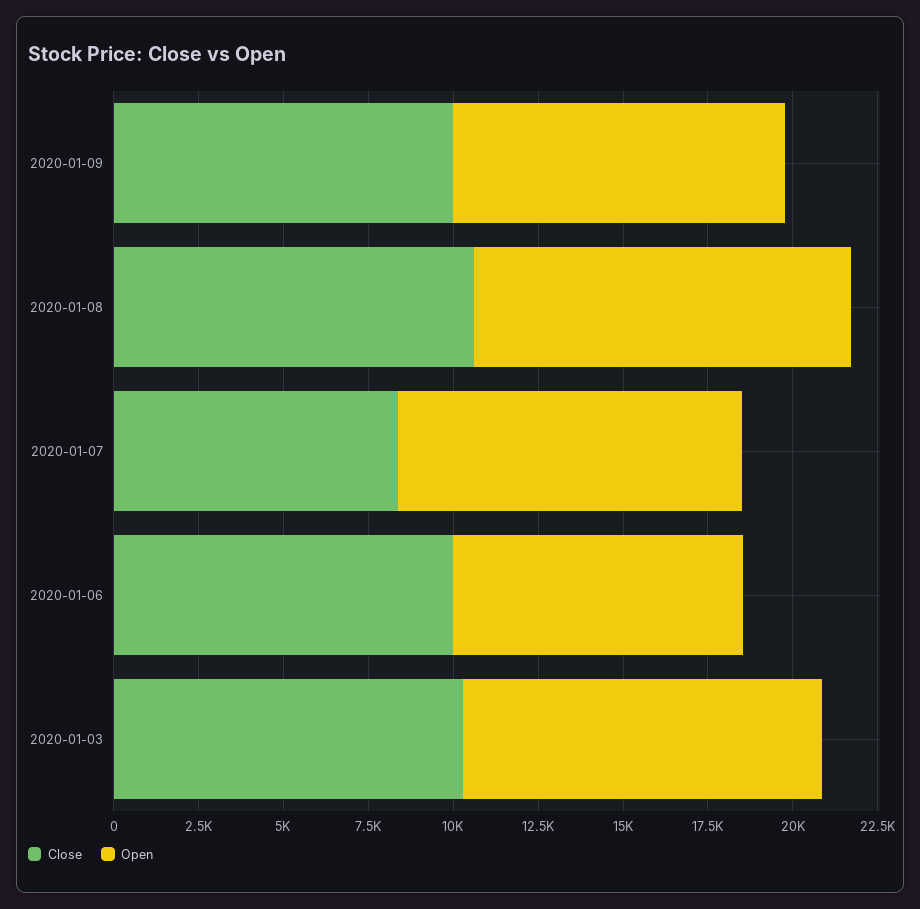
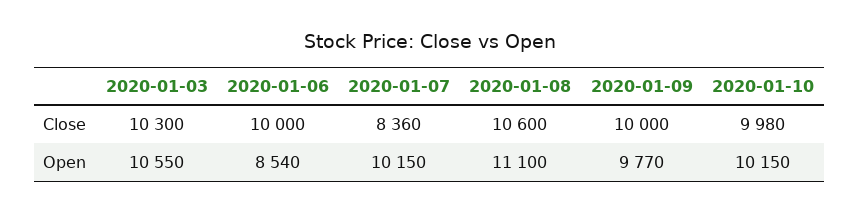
Close, 2020-01-10: none -> 9980
Open, 2020-01-10: none -> 10150

